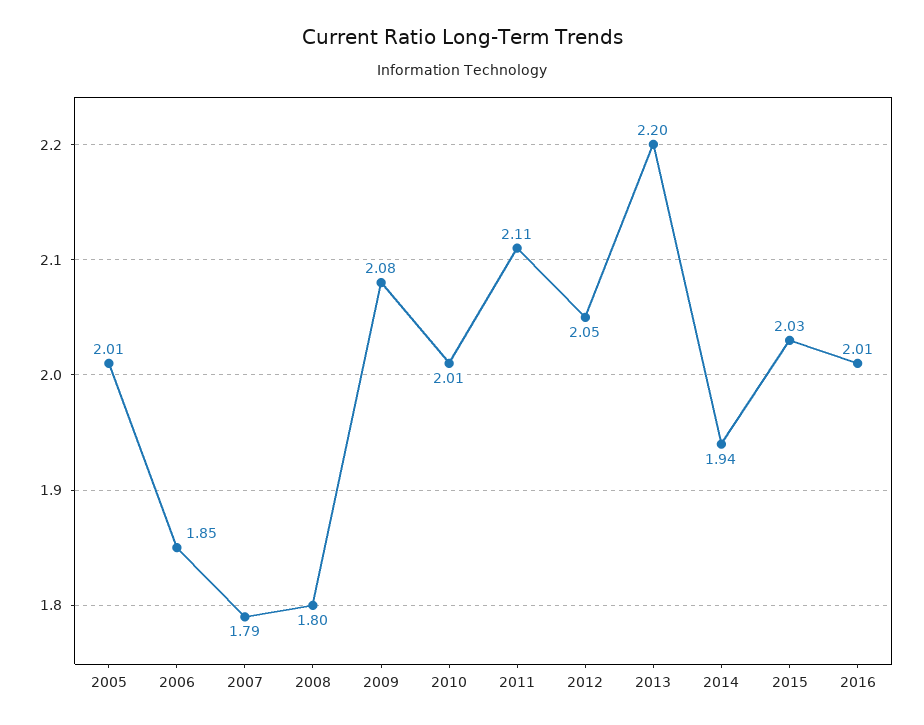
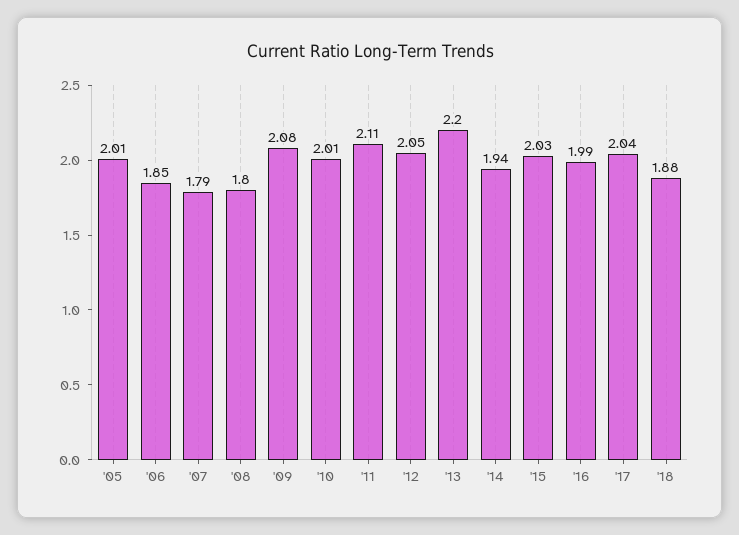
2016: 2.01 -> 1.99
'17: none -> 2.04
'18: none -> 1.88

